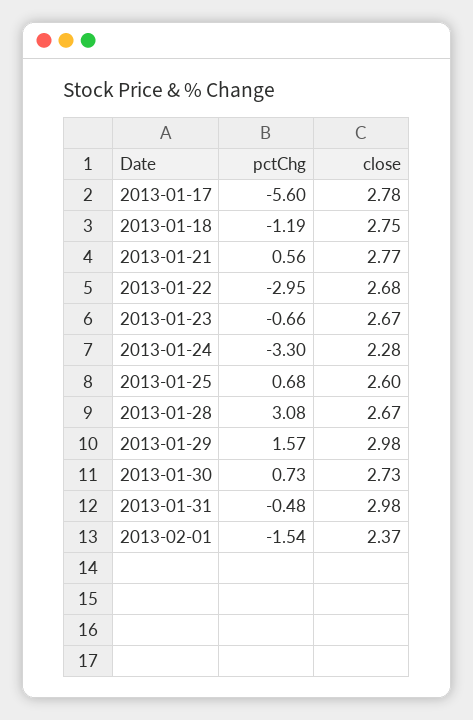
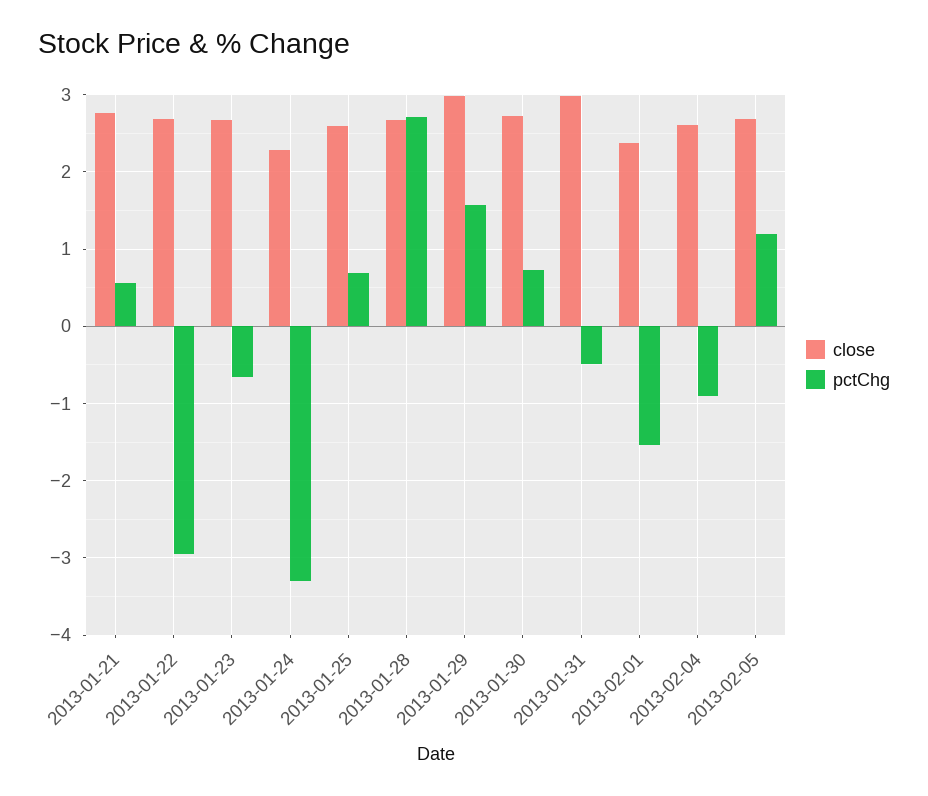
pctChg, 2013-01-17: -5.6 -> none
close, 2013-01-17: 2.78 -> none
pctChg, 2013-01-18: -1.19 -> none
close, 2013-01-18: 2.75 -> none
pctChg, 2013-01-28: 3.08 -> 2.7
close, 2013-02-04: none -> 2.6
pctChg, 2013-02-04: none -> -0.9
close, 2013-02-05: none -> 2.7
pctChg, 2013-02-05: none -> 1.2

